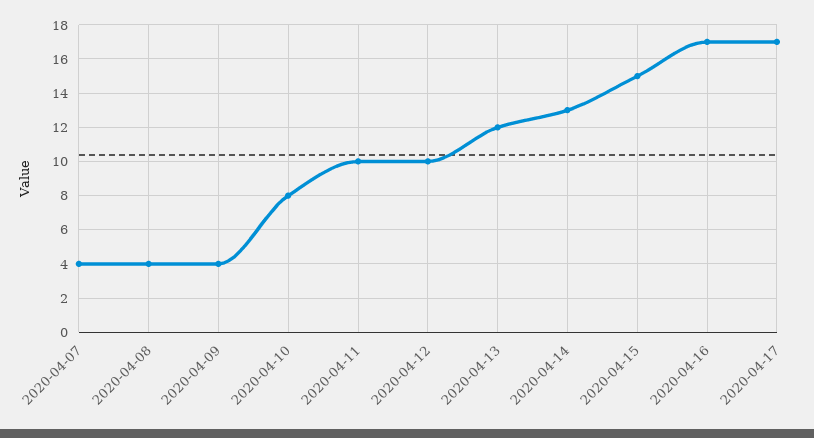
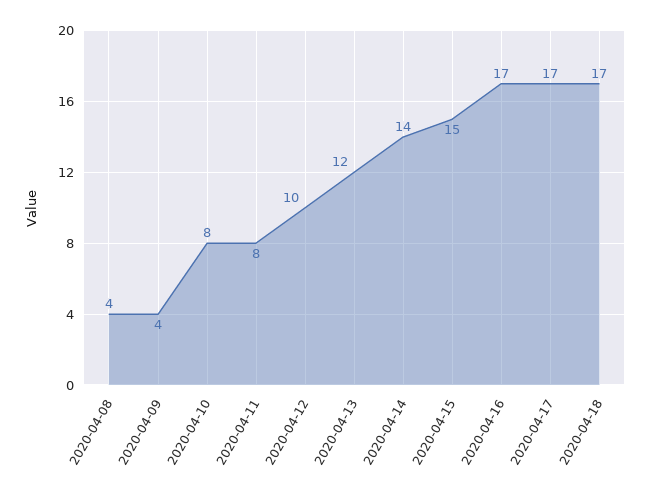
2020-04-07: 4 -> none
2020-04-11: 10 -> 8
2020-04-14: 13 -> 14
2020-04-18: none -> 17

